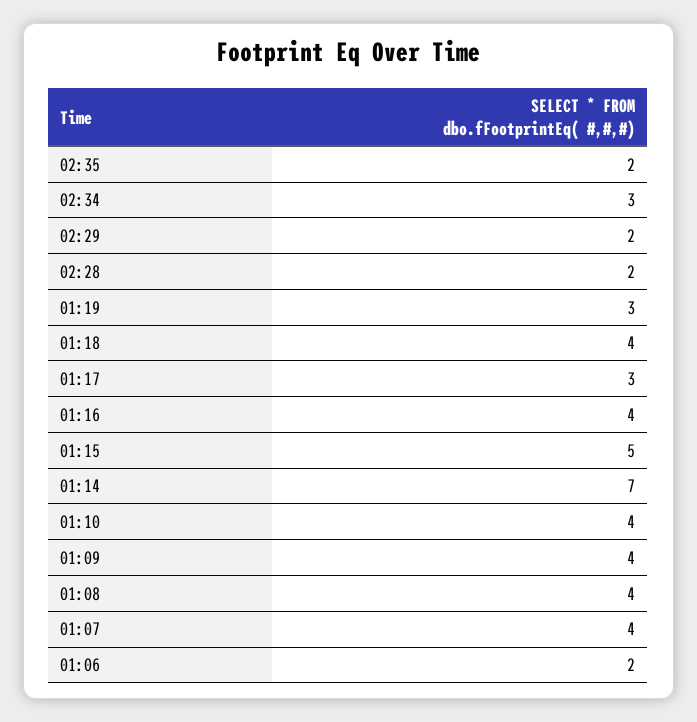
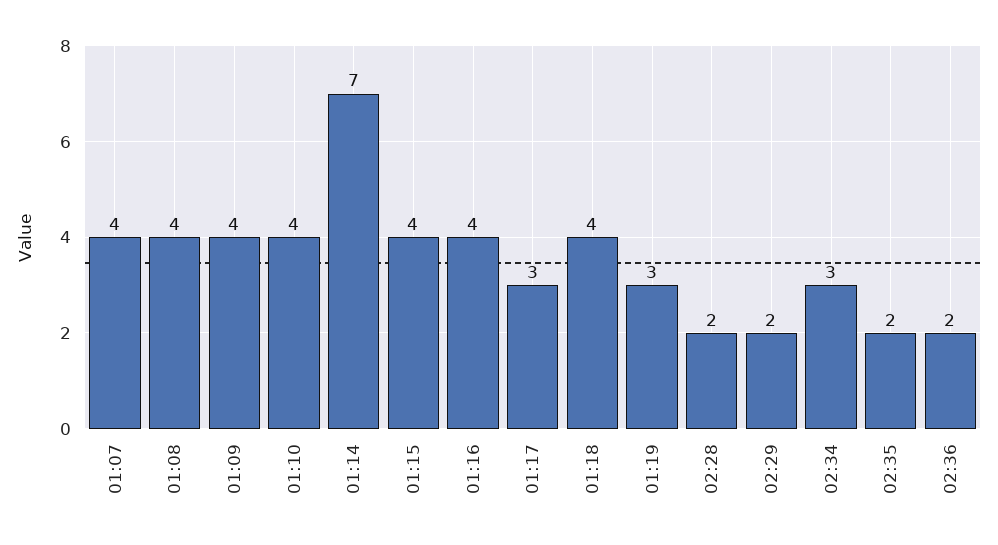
01:15: 5 -> 4
01:06: 2 -> none
02:36: none -> 2

